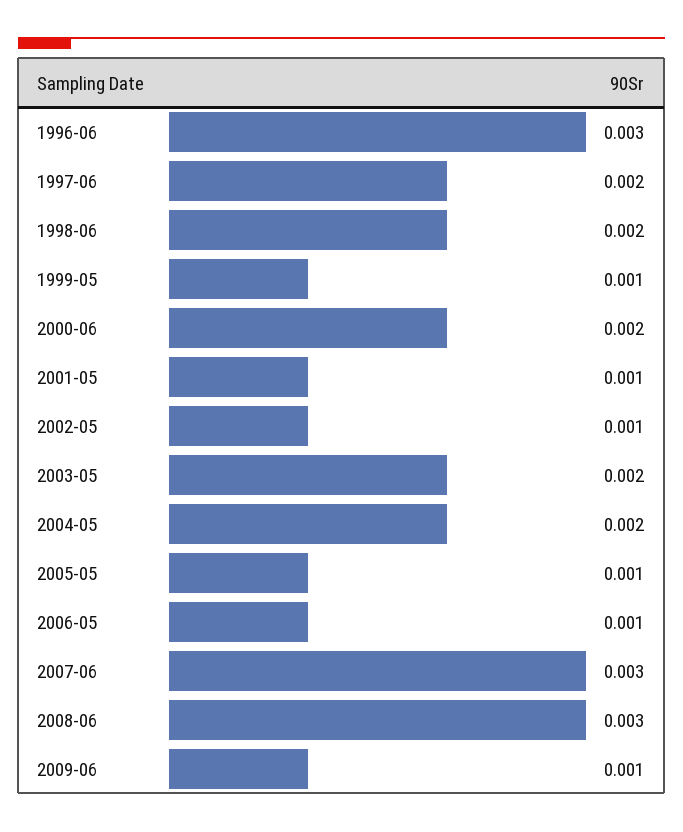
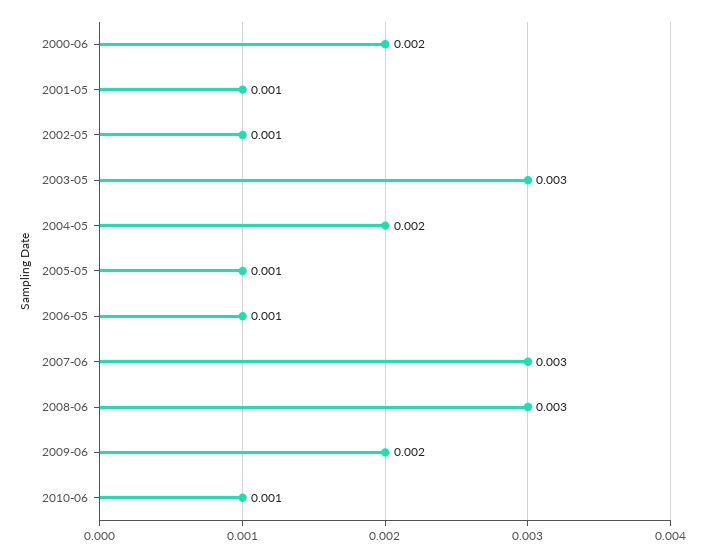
1996-06: 0.003 -> none
1997-06: 0.002 -> none
1998-06: 0.002 -> none
1999-05: 0.001 -> none
2003-05: 0.002 -> 0.003
2009-06: 0.001 -> 0.002
2010-06: none -> 0.001

